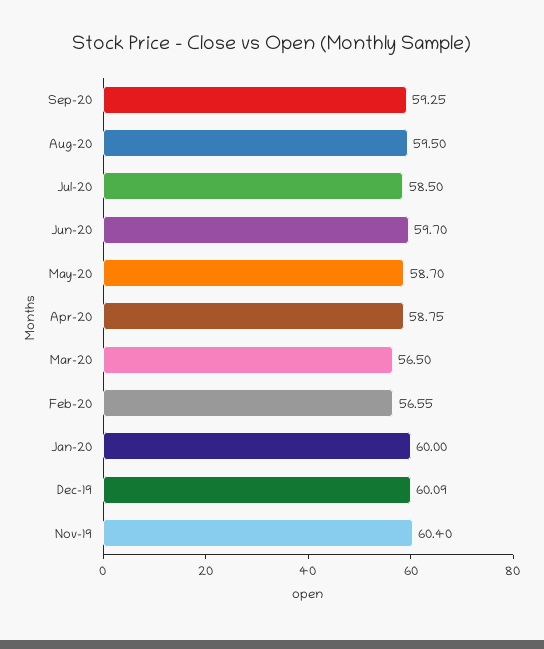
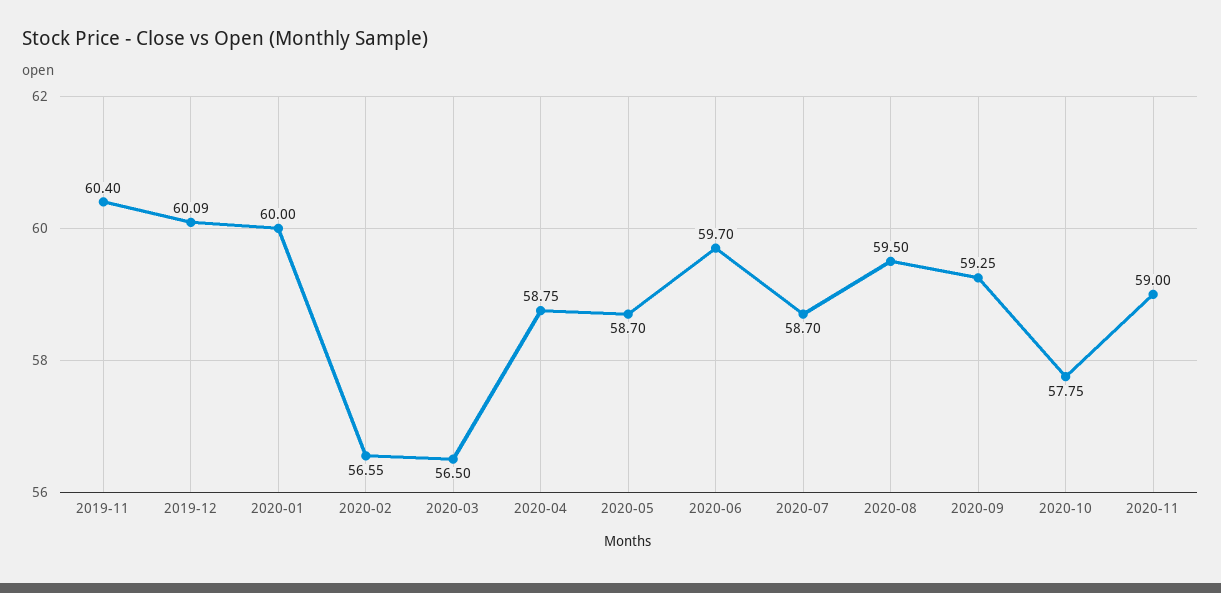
Jul-20: 58.5 -> 58.7
2020-10: none -> 57.75
2020-11: none -> 59

